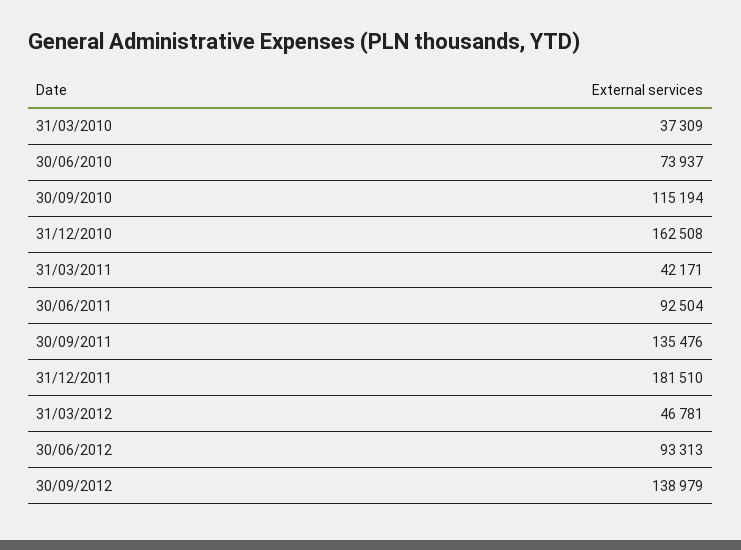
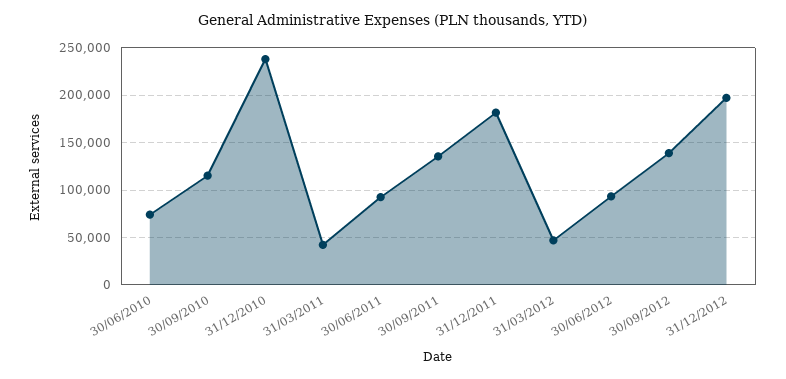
31/03/2010: 37309 -> none
31/12/2010: 162508 -> 240000
31/12/2012: none -> 200000

